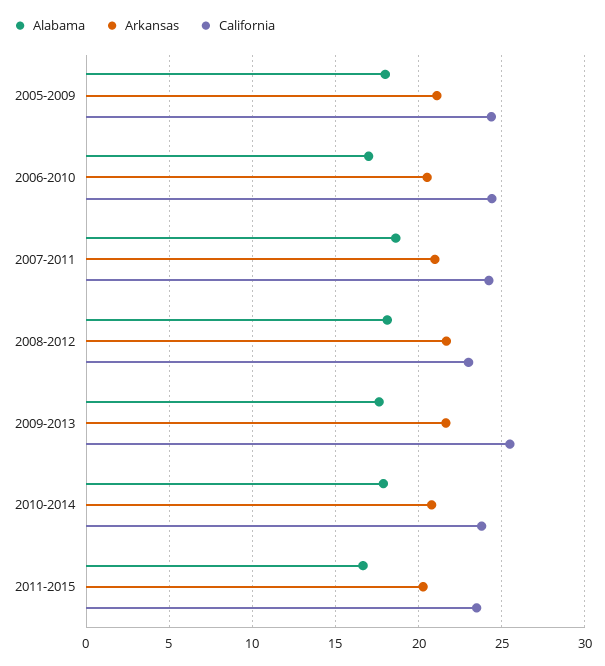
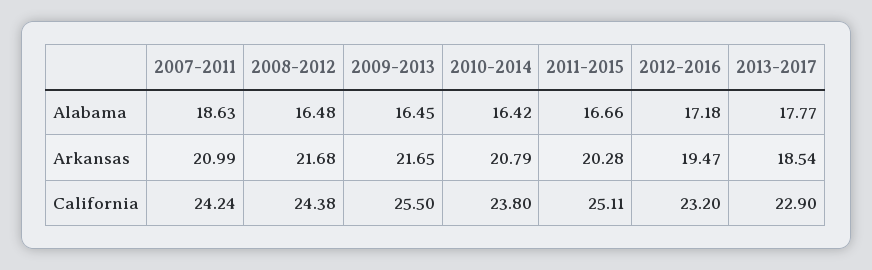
Alabama, 2005-2009: 18 -> none
Arkansas, 2005-2009: 21 -> none
California, 2005-2009: 24.5 -> none
Alabama, 2006-2010: 17 -> none
Arkansas, 2006-2010: 20.5 -> none
California, 2006-2010: 24.5 -> none
Alabama, 2008-2012: 18 -> 16.48
California, 2008-2012: 23 -> 24.38
Alabama, 2009-2013: 17.5 -> 16.45
Alabama, 2010-2014: 18 -> 16.42
California, 2011-2015: 23.5 -> 25.11
Alabama, 2012-2016: none -> 17.18
Alabama, 2013-2017: none -> 17.77
Arkansas, 2012-2016: none -> 19.47
Arkansas, 2013-2017: none -> 18.54
California, 2012-2016: none -> 23.2
California, 2013-2017: none -> 22.9

